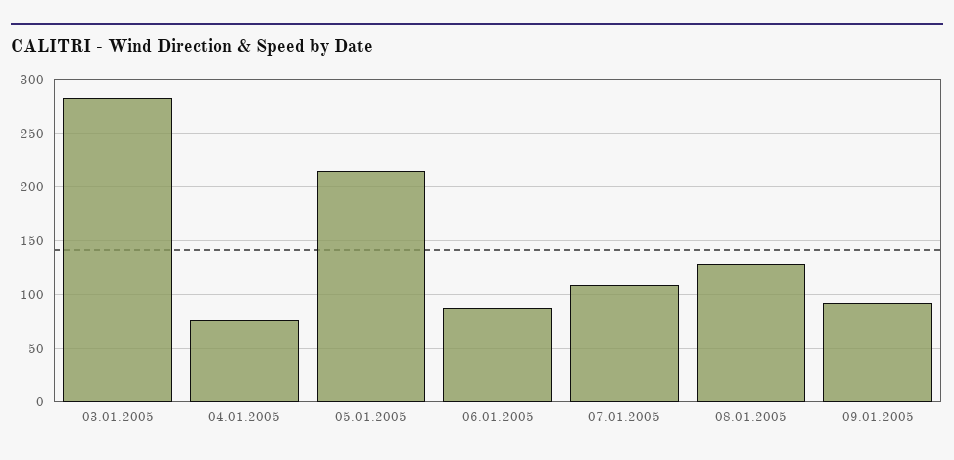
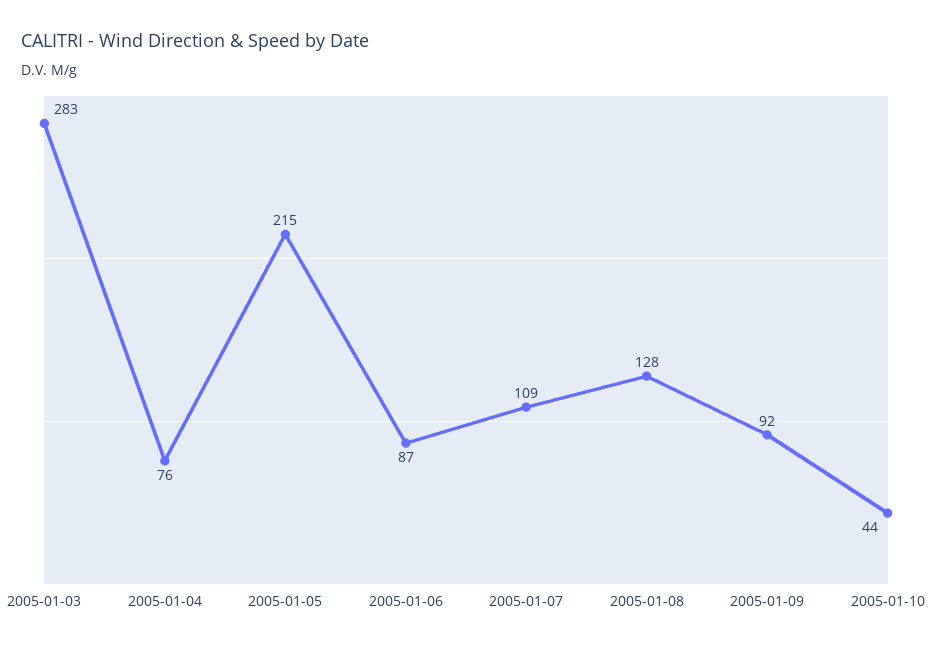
2005-01-10: none -> 44

